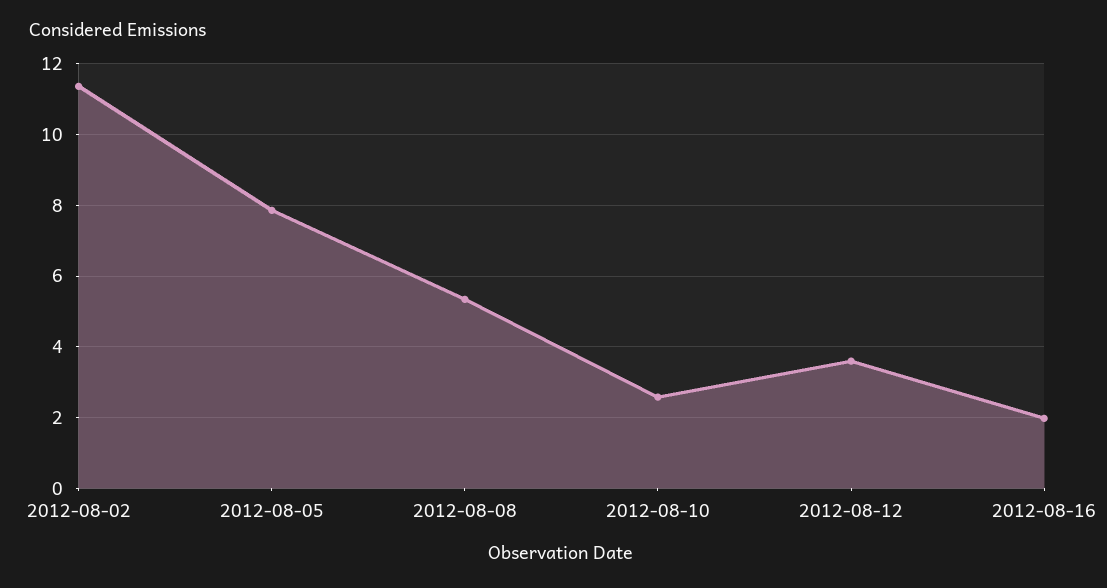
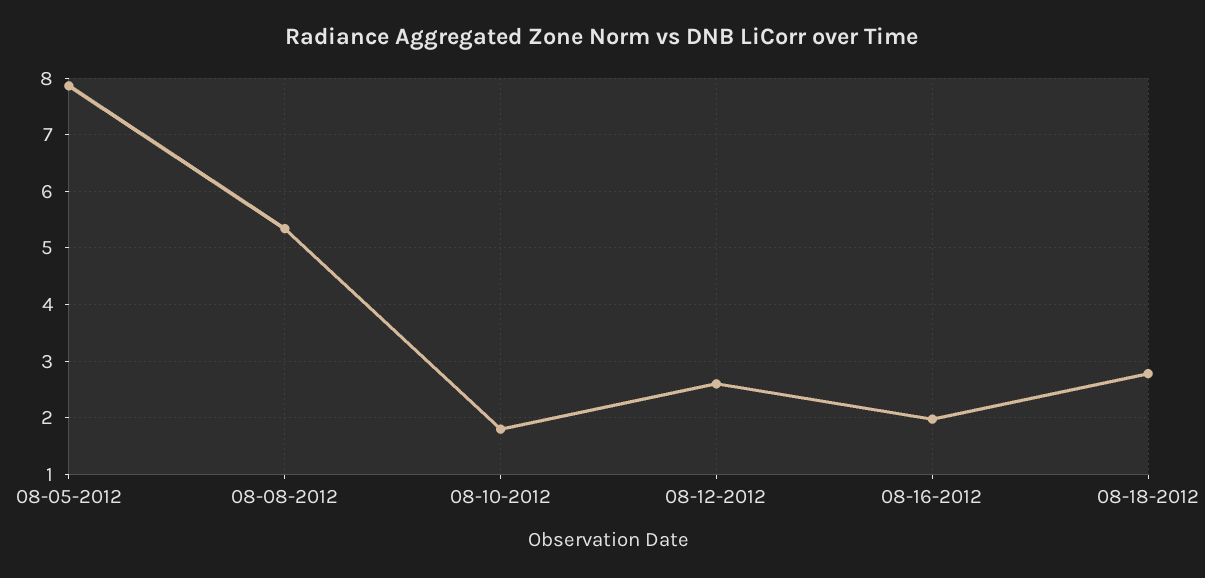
2012-08-02: 11.4 -> none
2012-08-10: 2.6 -> 1.8
2012-08-12: 3.6 -> 2.6
08-18-2012: none -> 2.8

